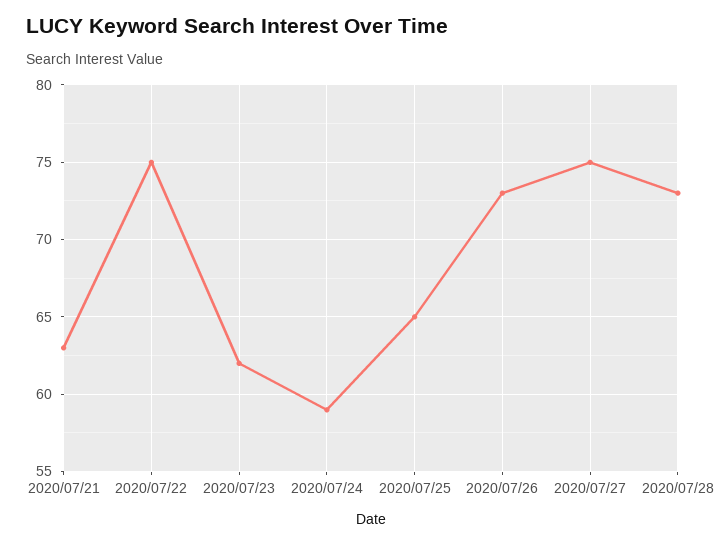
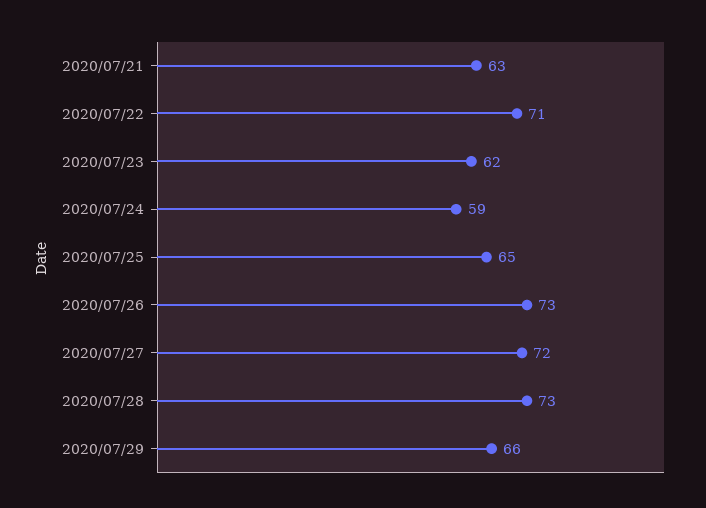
2020/07/22: 75 -> 71
2020/07/27: 75 -> 72
2020/07/29: none -> 66

